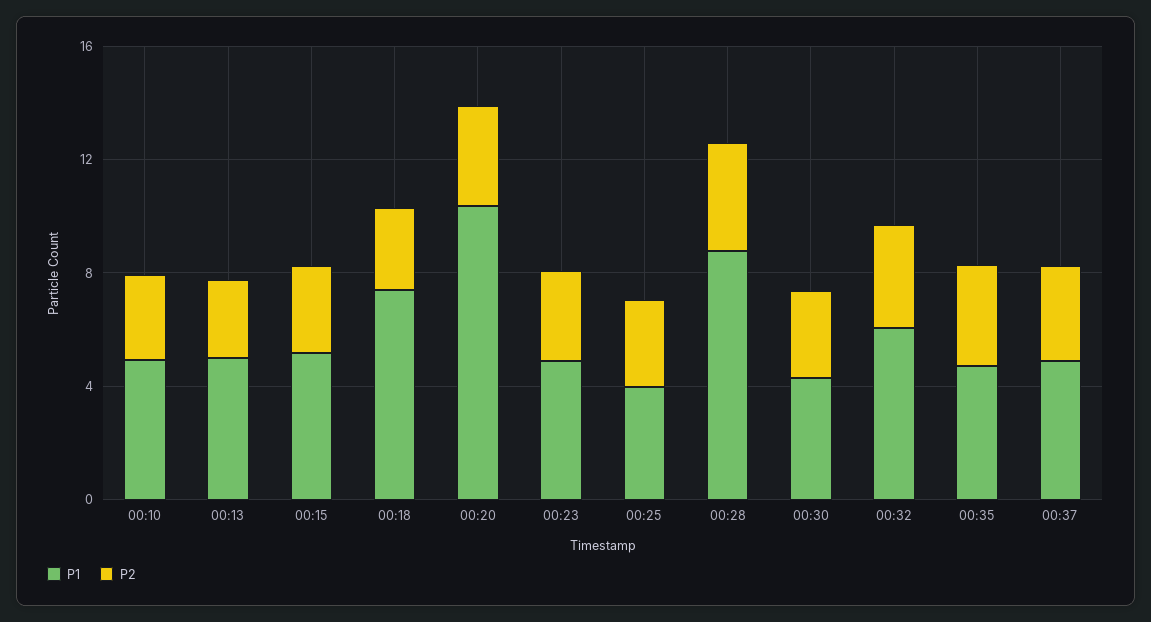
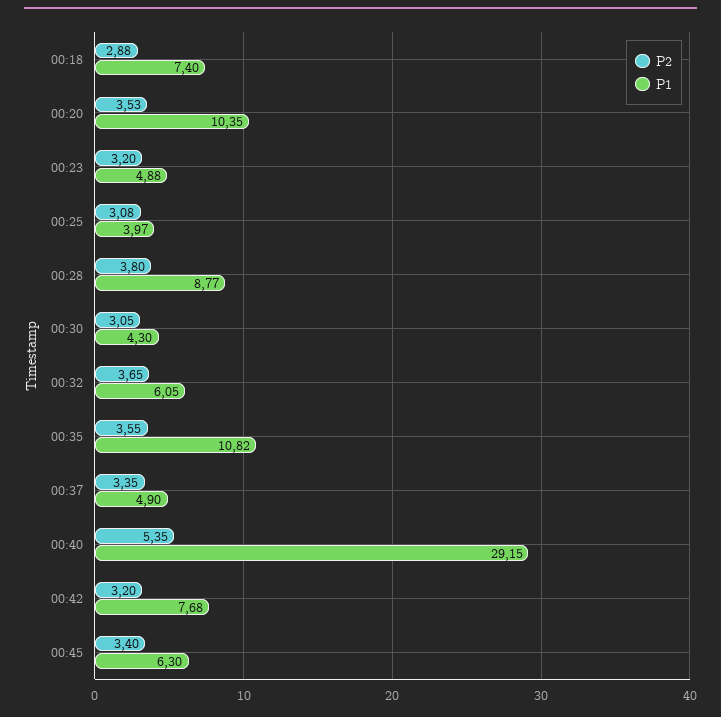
P1, 00:10: 5 -> none
P2, 00:10: 3 -> none
P1, 00:13: 5 -> none
P2, 00:13: 3 -> none
P1, 00:15: 5 -> none
P2, 00:15: 3 -> none
P1, 00:35: 5 -> 10.82
P2, 00:40: none -> 5.35
P1, 00:40: none -> 29.15
P2, 00:42: none -> 3.2
P1, 00:42: none -> 7.68
P2, 00:45: none -> 3.4
P1, 00:45: none -> 6.3

